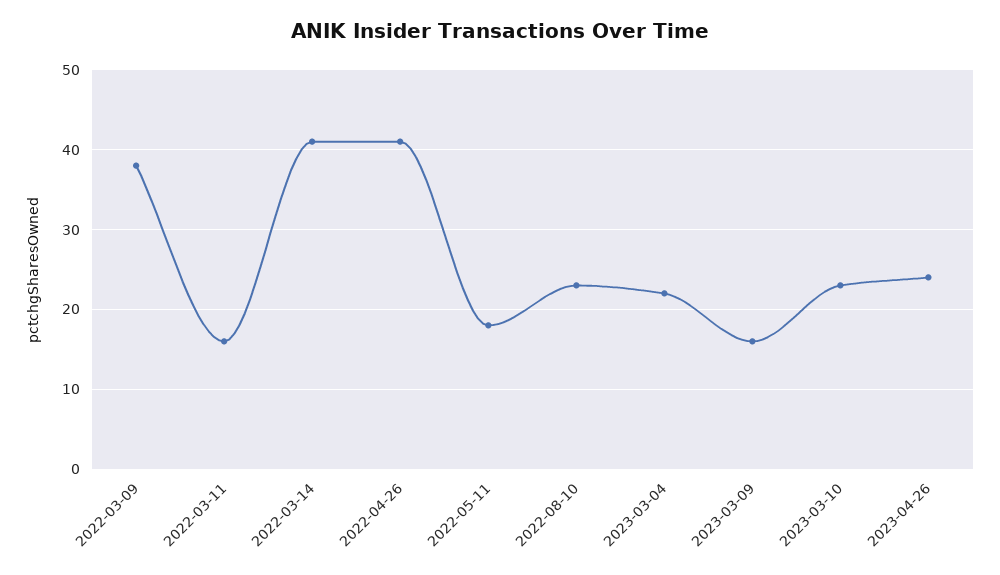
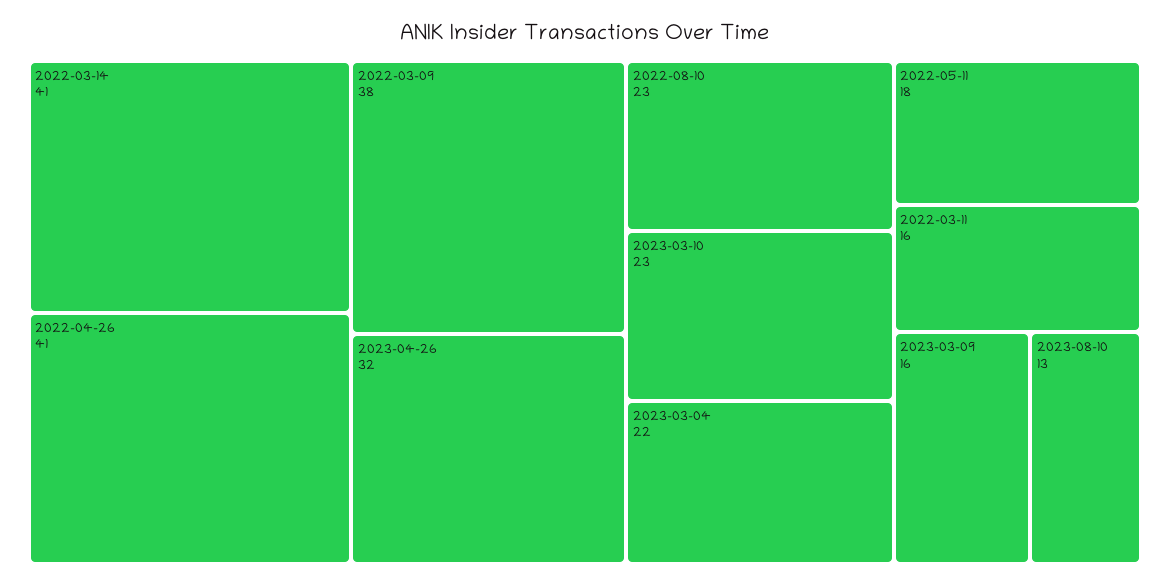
2023-04-26: 24 -> 32
2023-08-10: none -> 13

